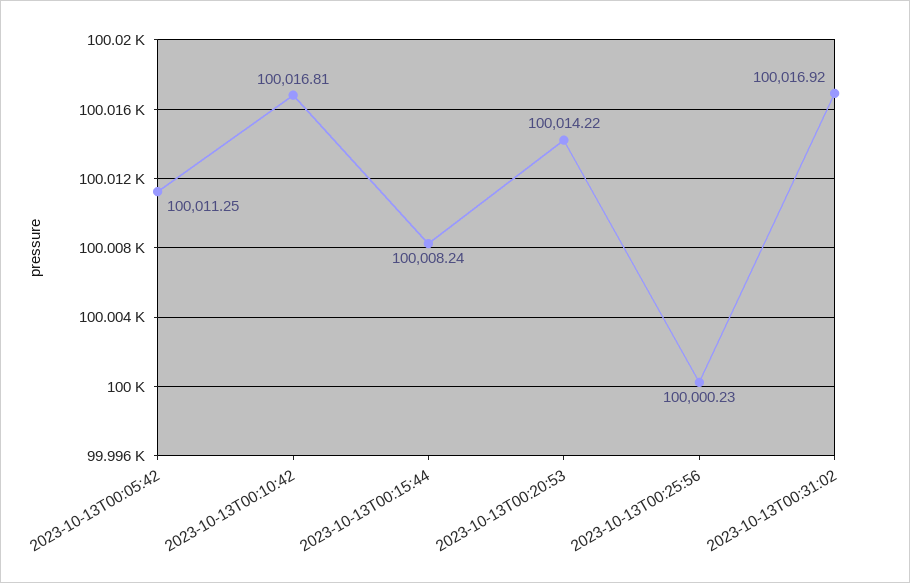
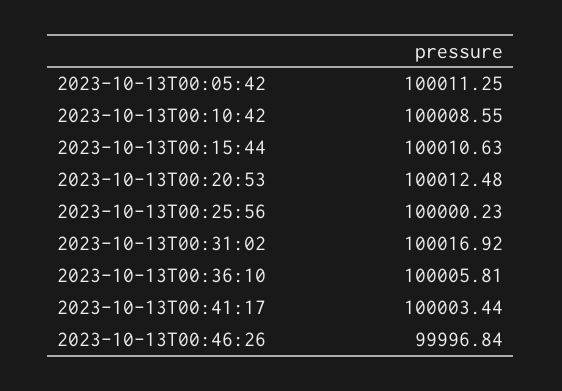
2023-10-13T00:10:42: 100016.81 -> 100008.55
2023-10-13T00:15:44: 100008.24 -> 100010.63
2023-10-13T00:20:53: 100014.22 -> 100012.48
2023-10-13T00:36:10: none -> 100005.81
2023-10-13T00:41:17: none -> 100003.44
2023-10-13T00:46:26: none -> 99996.84

